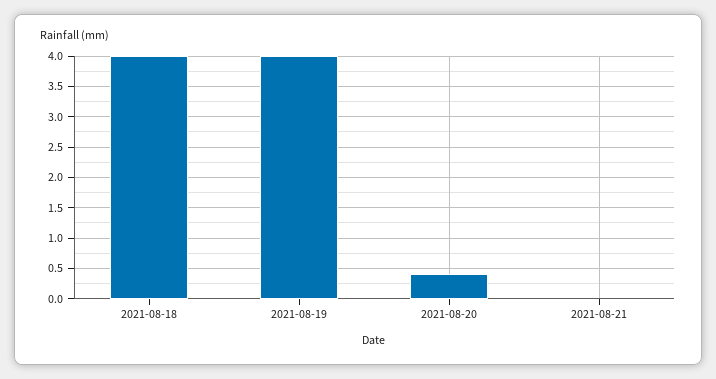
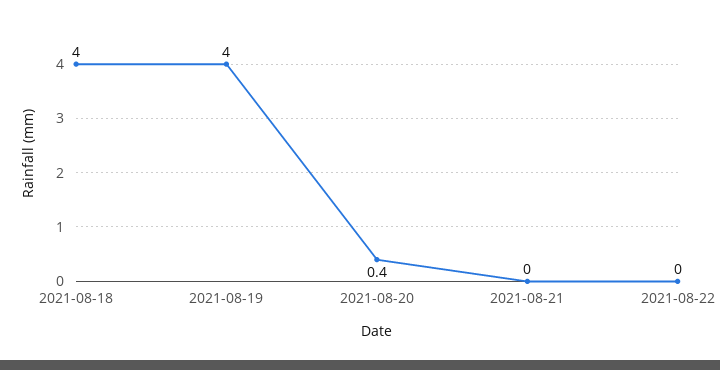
2021-08-22: none -> 0

